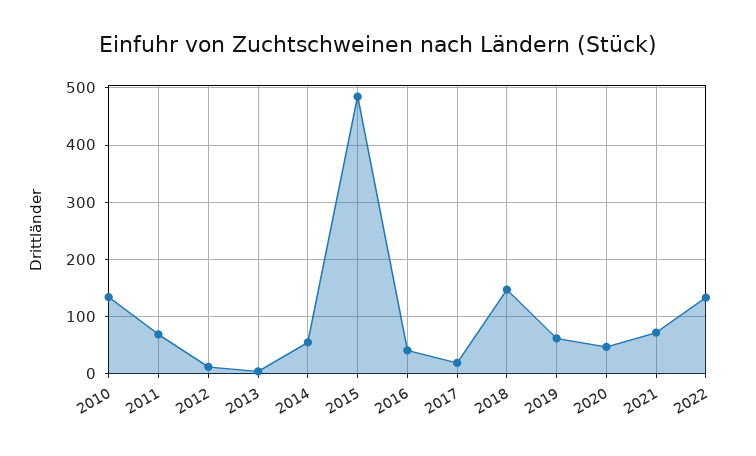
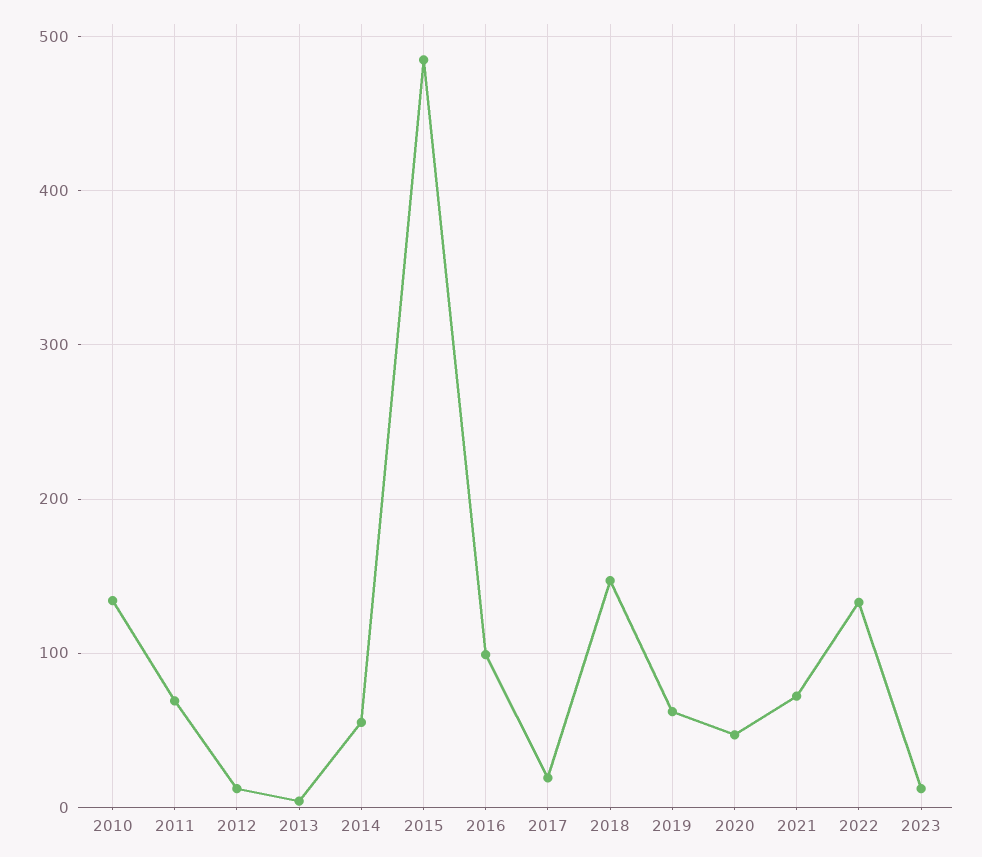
2016: 40 -> 100
2023: none -> 10

